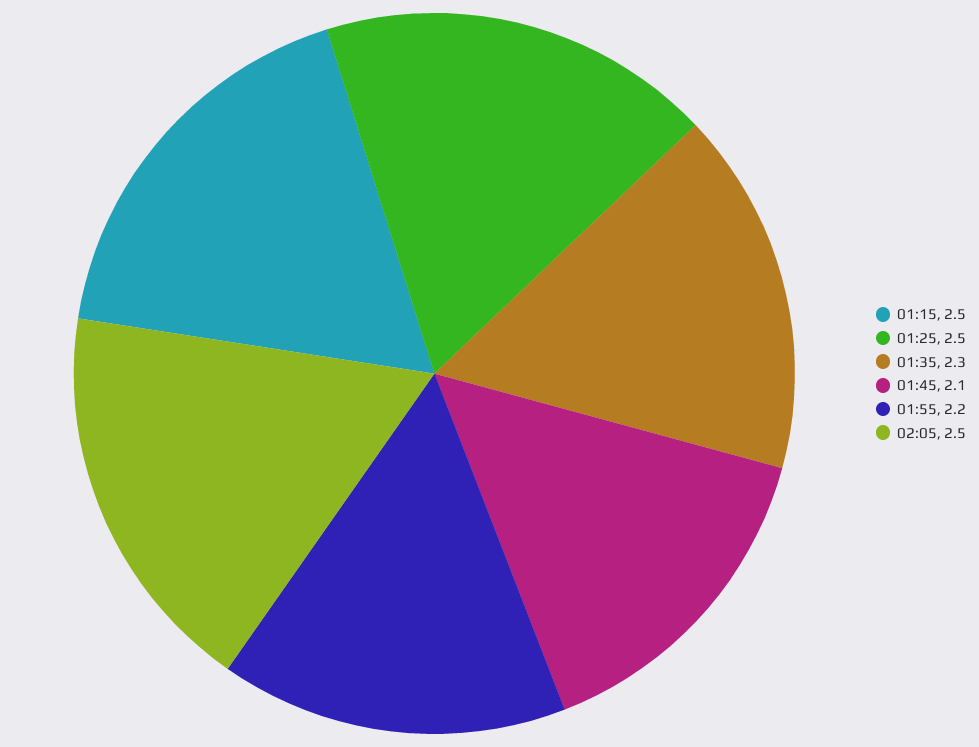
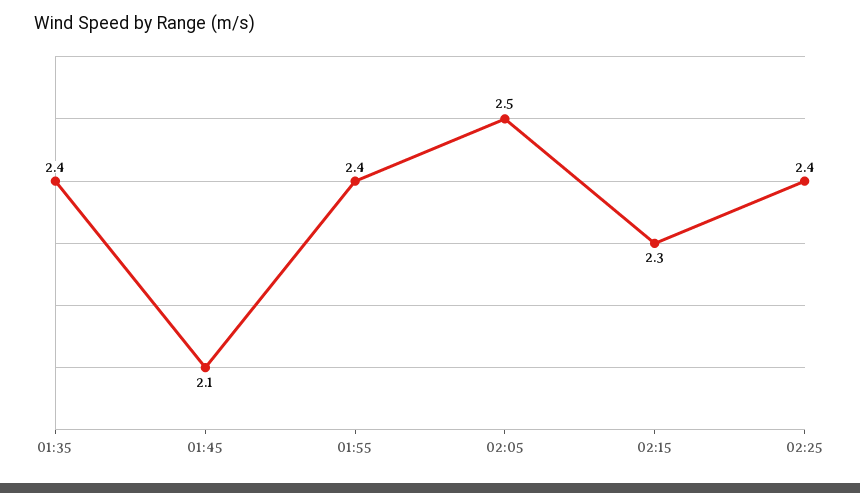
01:15: 2.5 -> none
01:25: 2.5 -> none
01:35: 2.3 -> 2.4
01:55: 2.2 -> 2.4
02:15: none -> 2.3
02:25: none -> 2.4

